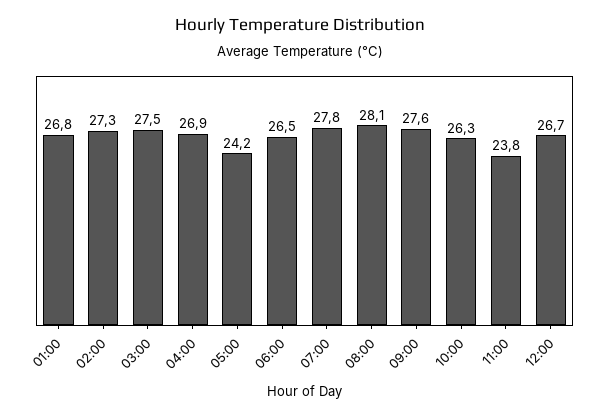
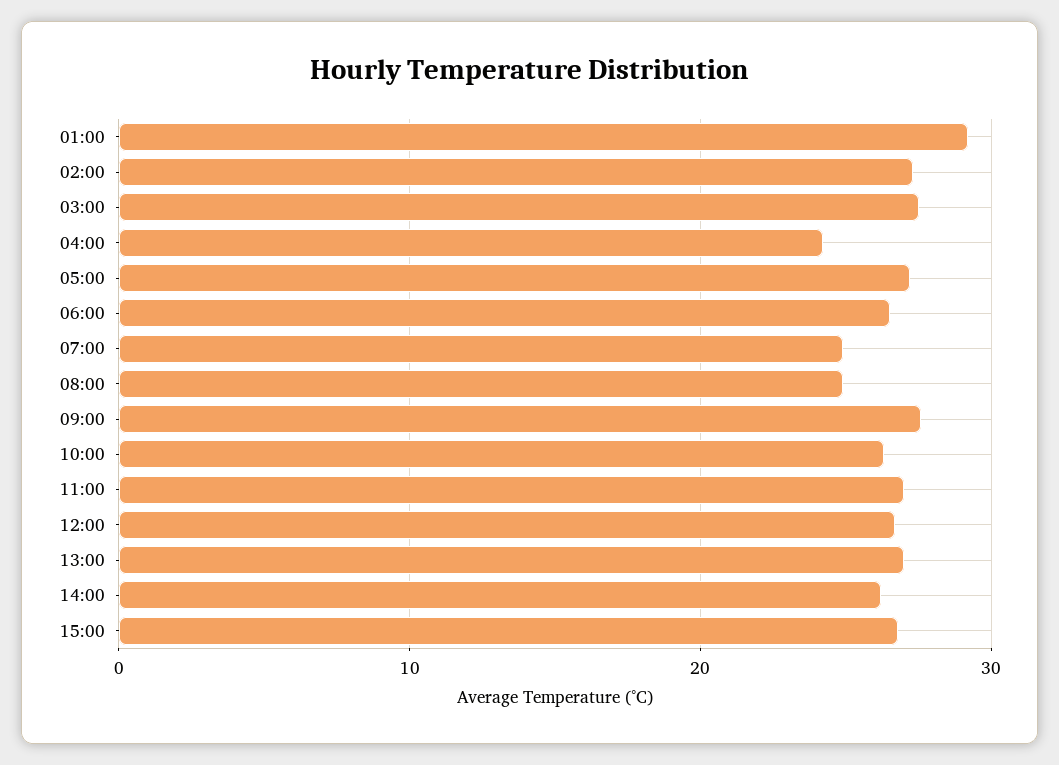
01:00: 26.8 -> 29
04:00: 26.9 -> 24
05:00: 24.2 -> 27
07:00: 27.8 -> 25
08:00: 28.1 -> 25
11:00: 23.8 -> 27
13:00: none -> 27
14:00: none -> 26
15:00: none -> 27

